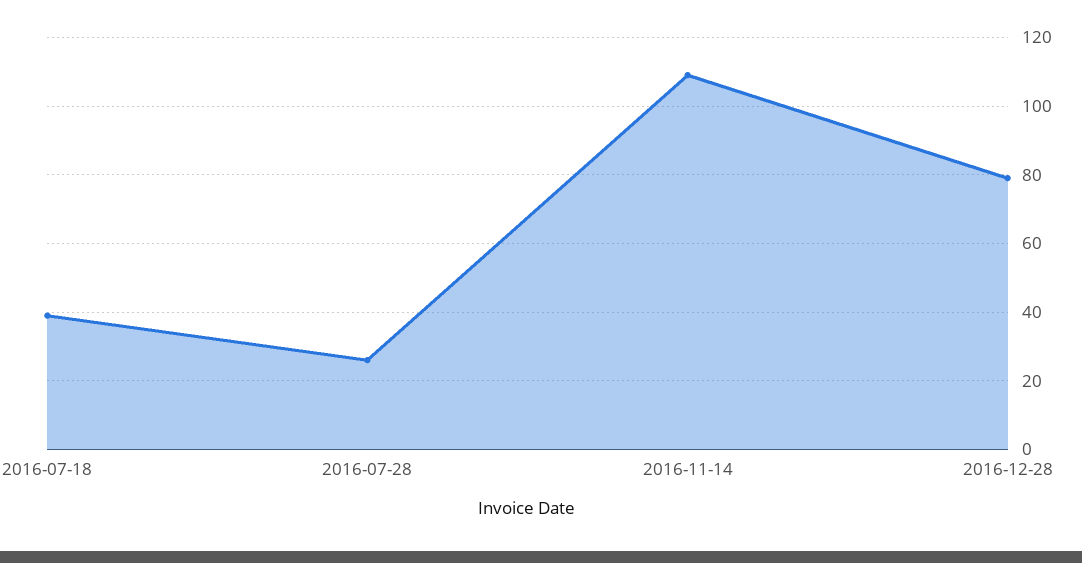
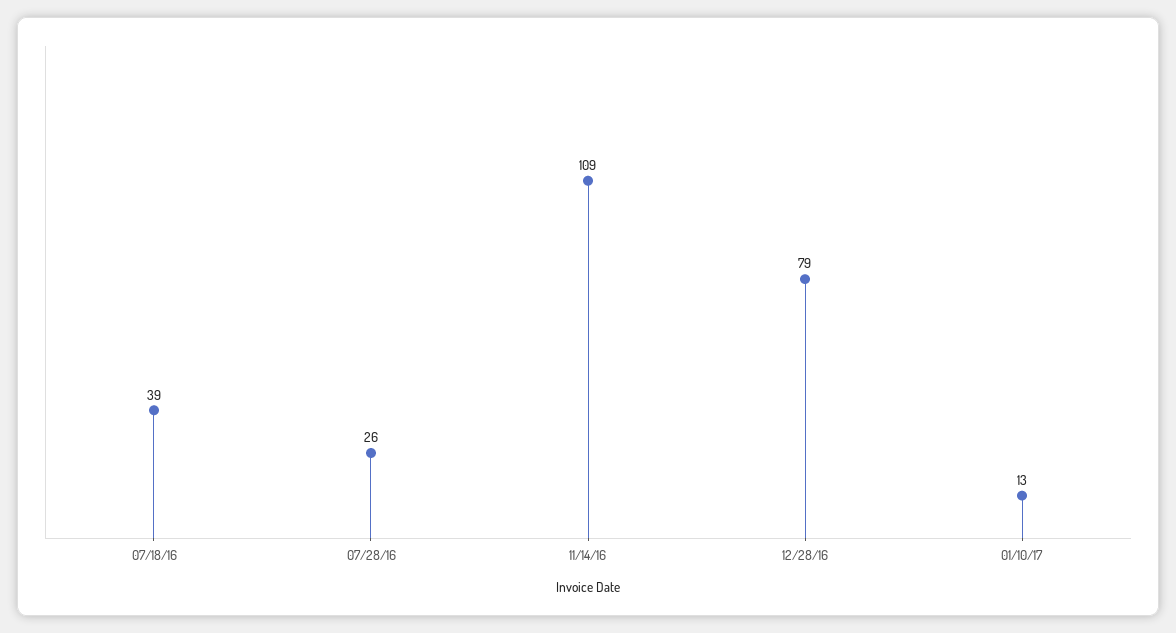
01/10/17: none -> 13

